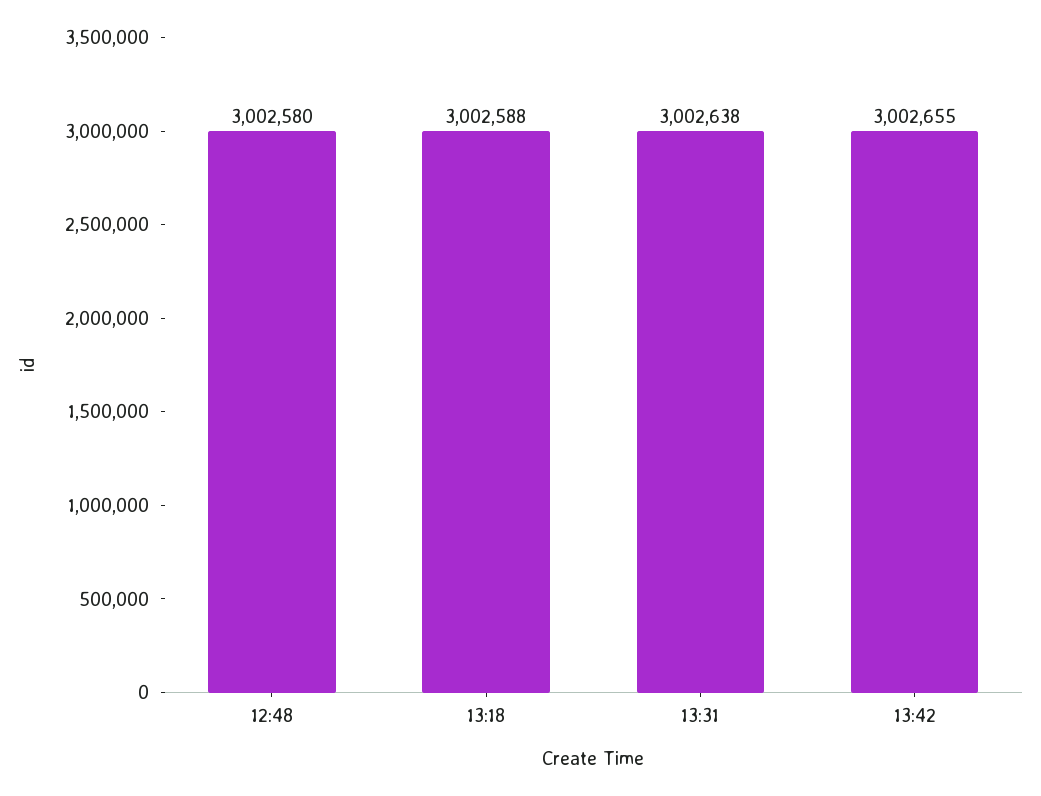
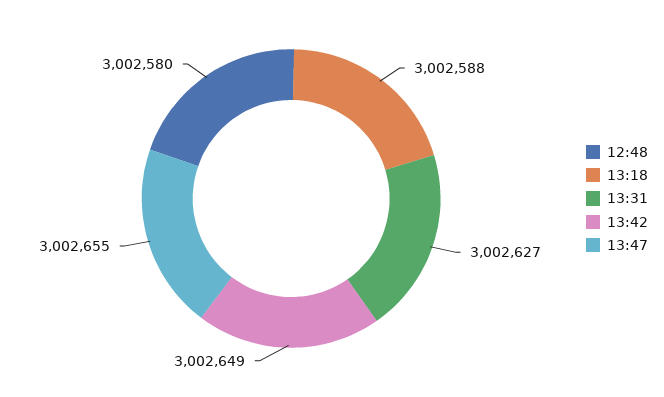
13:31: 3002638 -> 3002627
13:42: 3002655 -> 3002649
13:47: none -> 3002655

